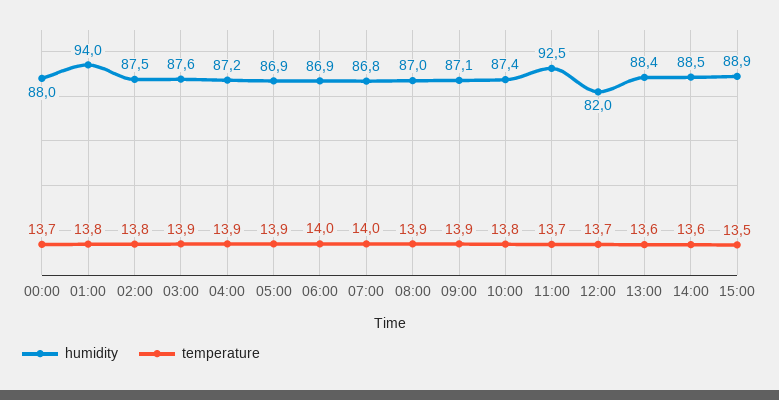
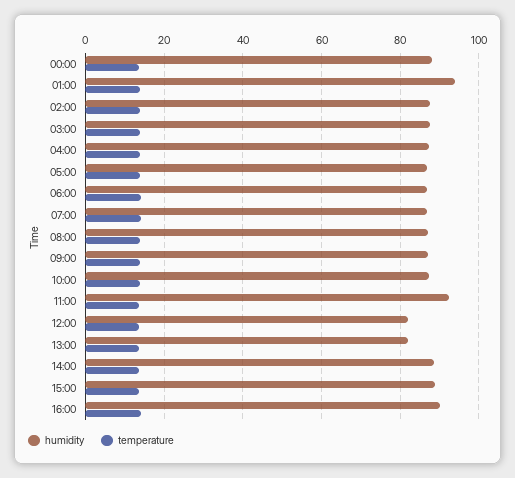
humidity, 13:00: 88.4 -> 82
humidity, 16:00: none -> 90
temperature, 16:00: none -> 14

